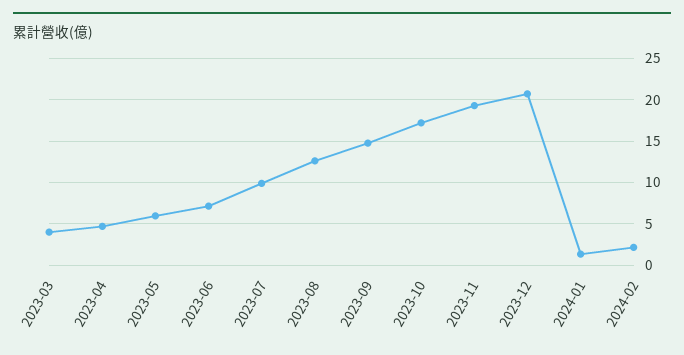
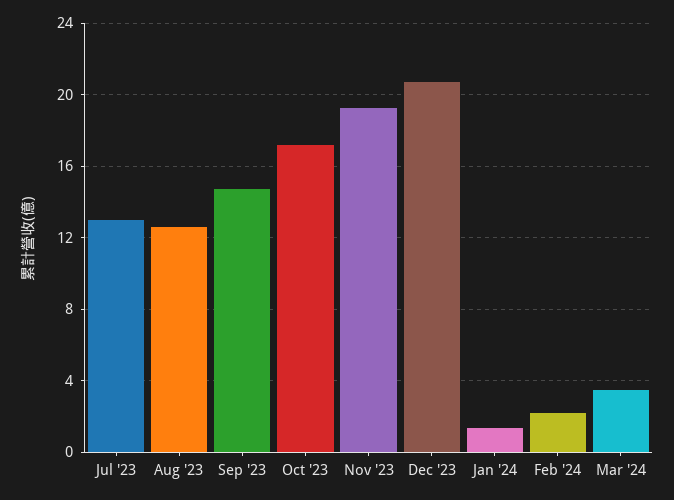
2023-03: 4 -> none
2023-04: 5 -> none
2023-05: 6 -> none
2023-06: 7 -> none
2023-07: 10 -> 13
Mar '24: none -> 3.5

